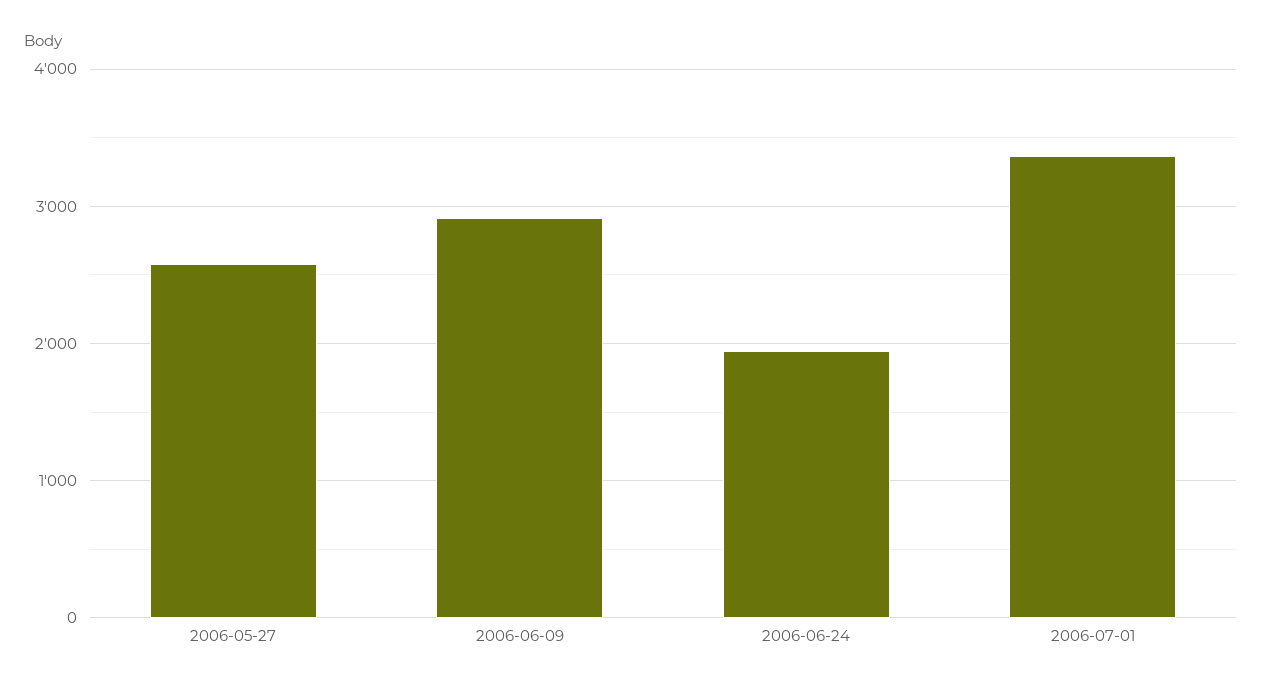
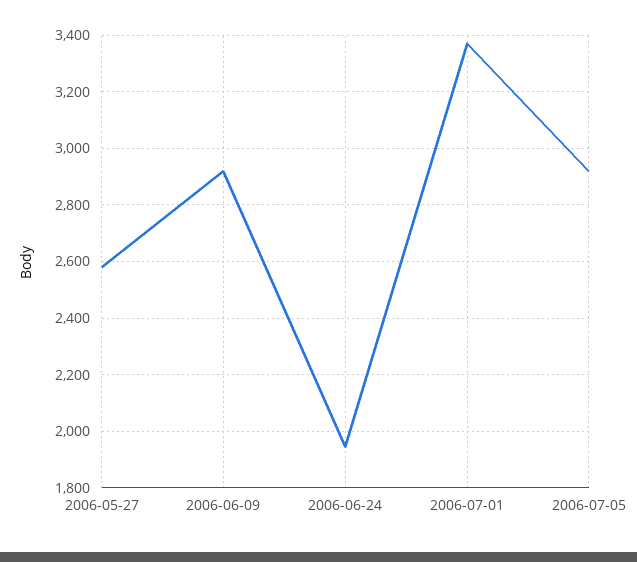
2006-07-05: none -> 2925

